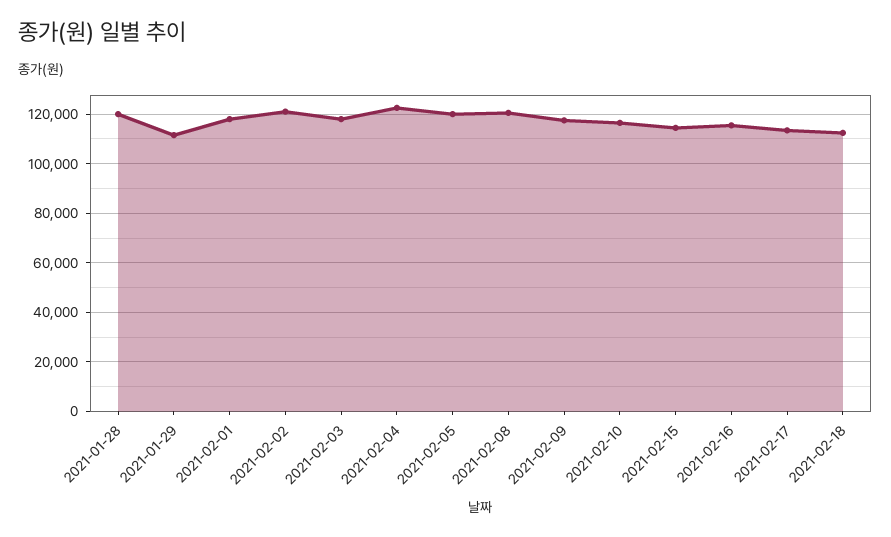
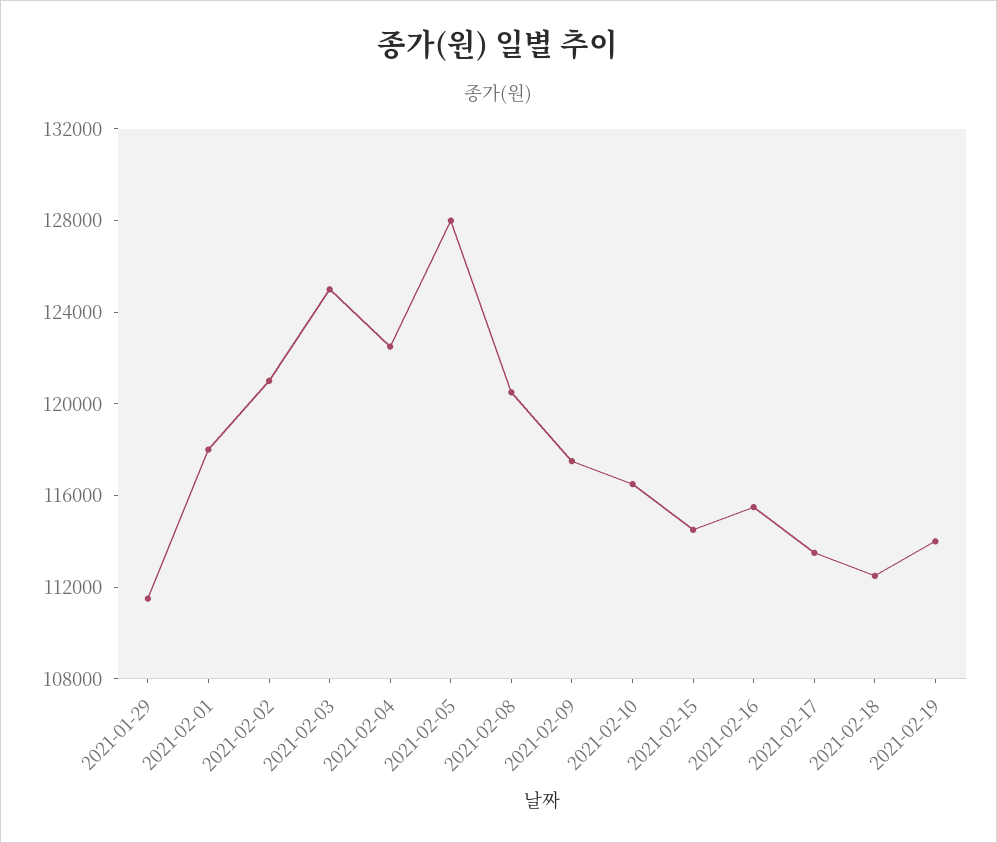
2021-01-28: 120000 -> none
2021-02-03: 117500 -> 125000
2021-02-05: 120000 -> 128000
2021-02-19: none -> 114000

